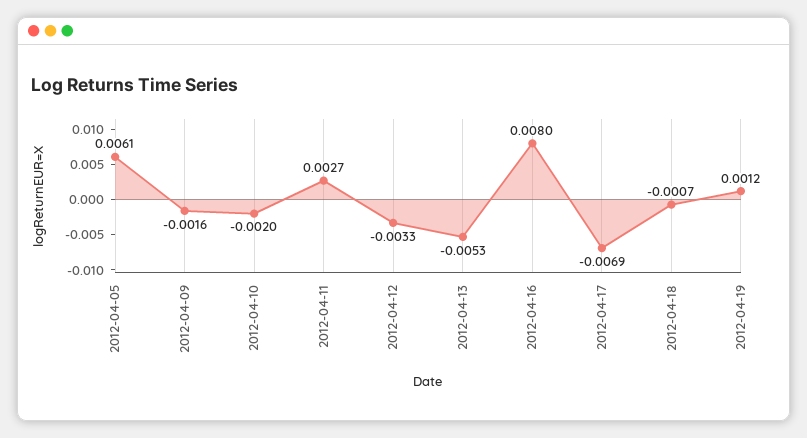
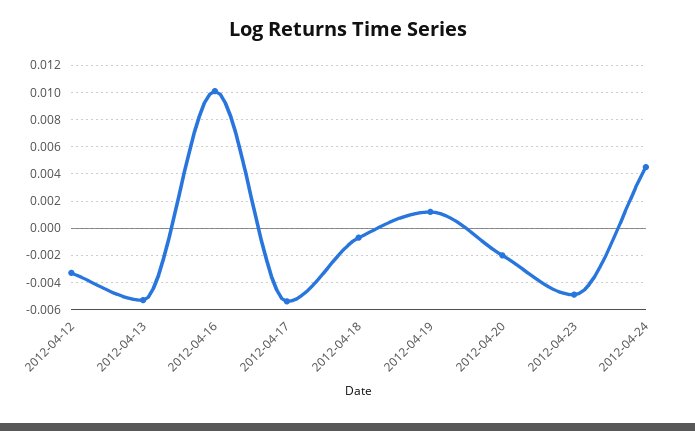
2012-04-05: 0.0061 -> none
2012-04-09: -0.0016 -> none
2012-04-10: -0.002 -> none
2012-04-11: 0.0027 -> none
2012-04-16: 0.008 -> 0.01
2012-04-17: -0.0069 -> -0.0055
2012-04-20: none -> -0.002
2012-04-23: none -> -0.005
2012-04-24: none -> 0.0045

